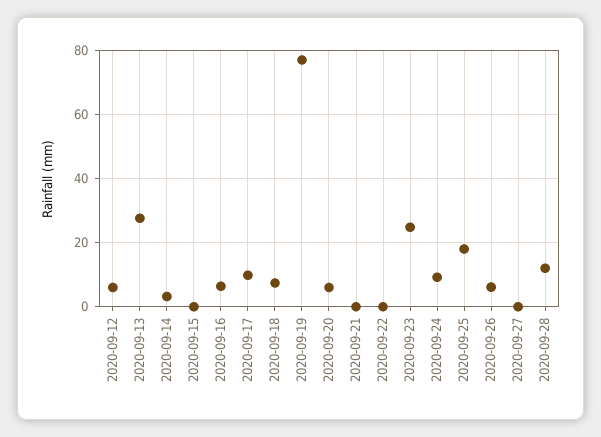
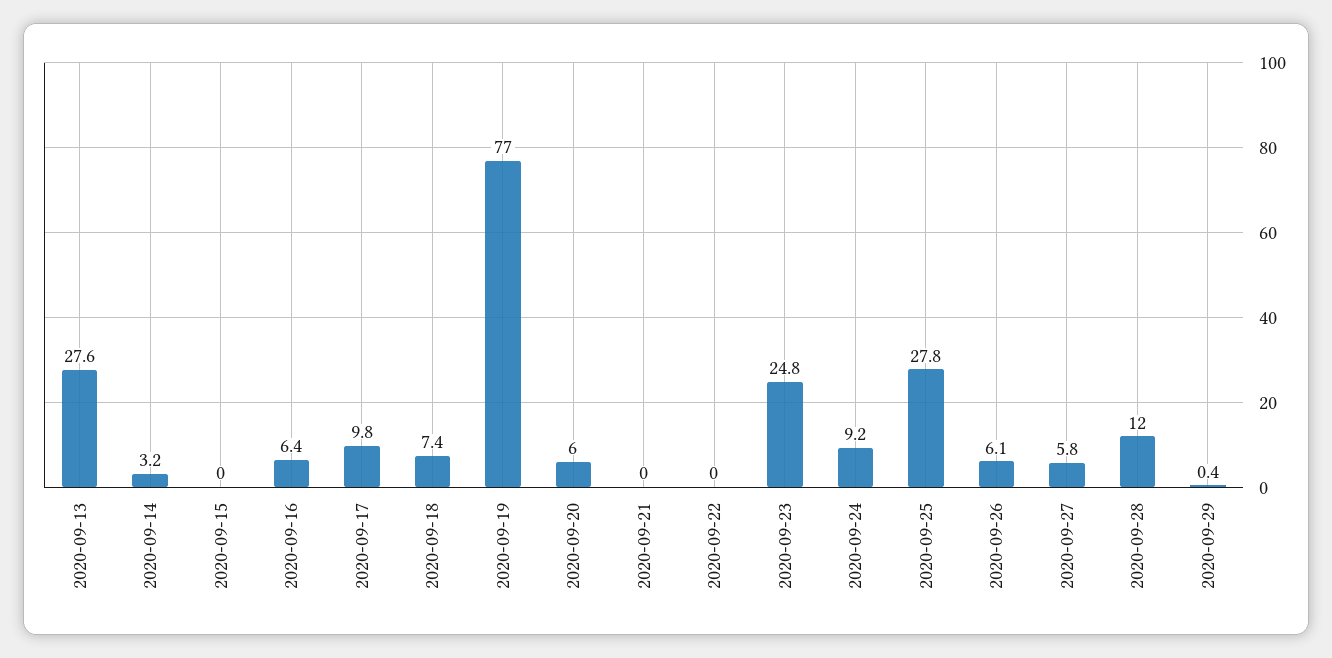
2020-09-12: 6 -> none
2020-09-25: 18 -> 27.8
2020-09-27: 0 -> 5.8
2020-09-29: none -> 0.4

